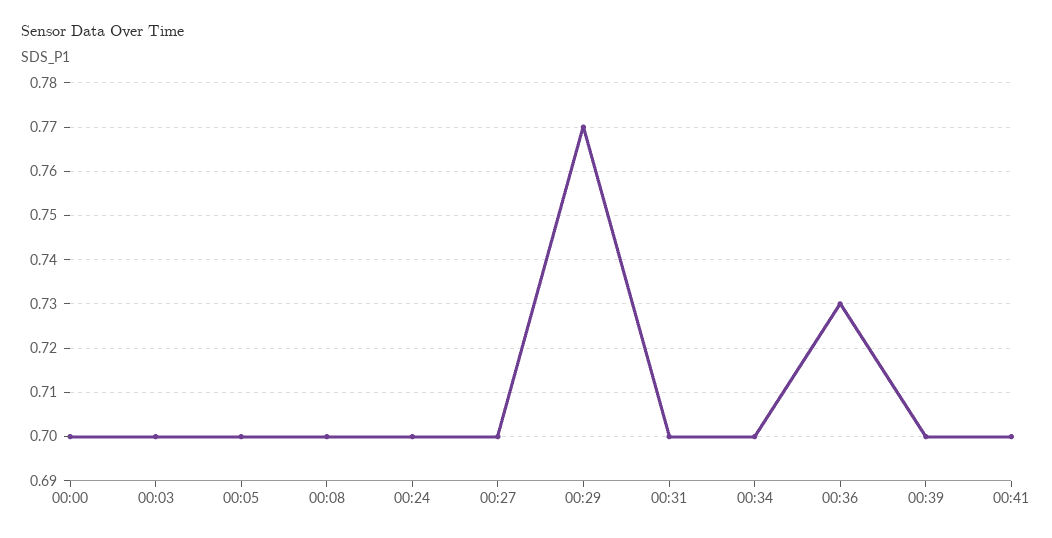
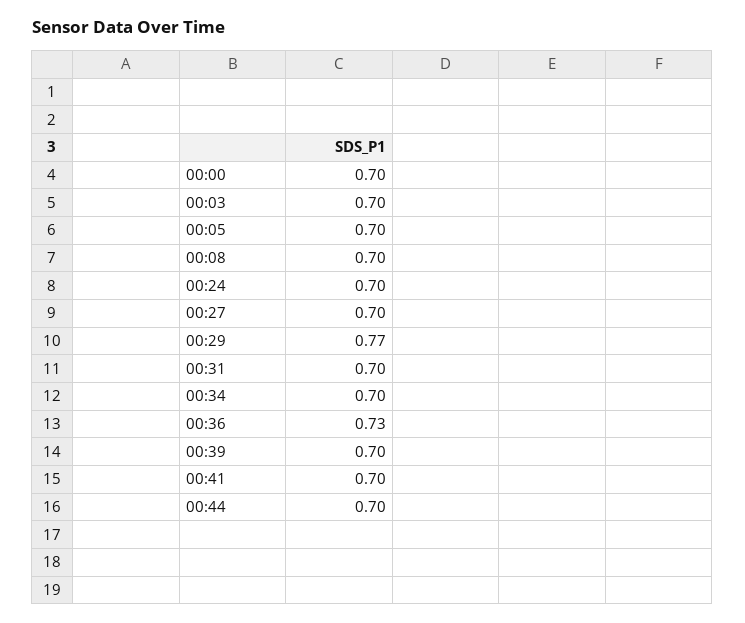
00:44: none -> 0.7

